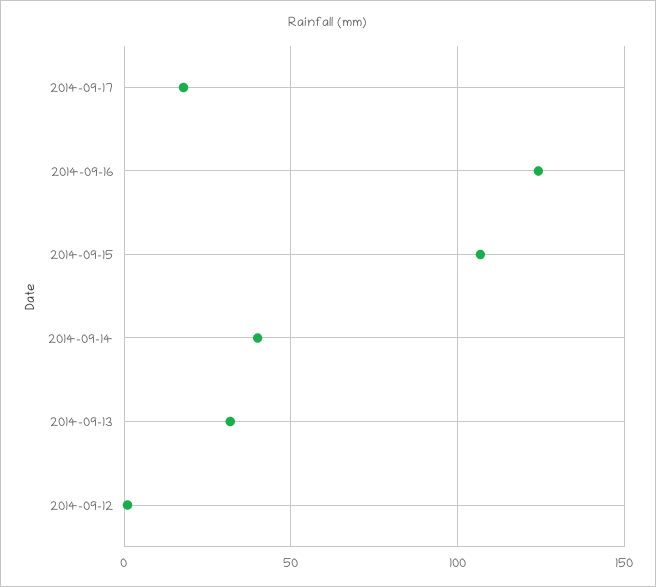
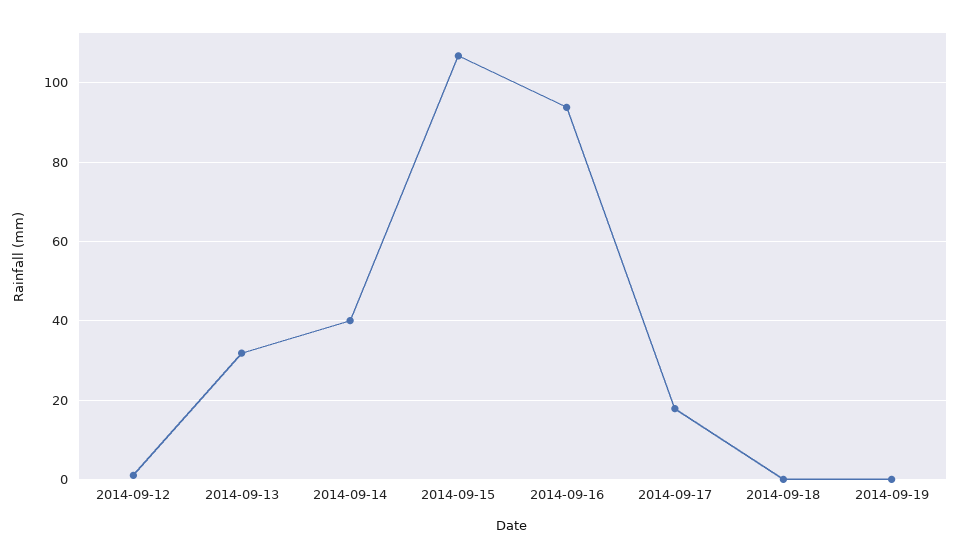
2014-09-16: 125 -> 94
2014-09-18: none -> 0
2014-09-19: none -> 0

